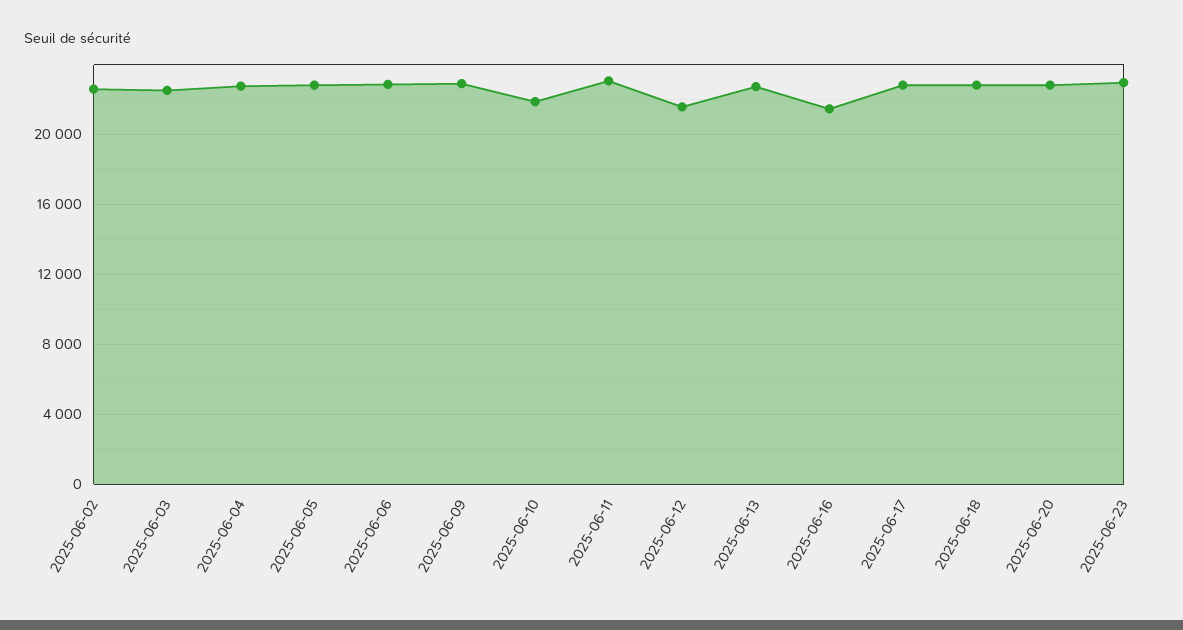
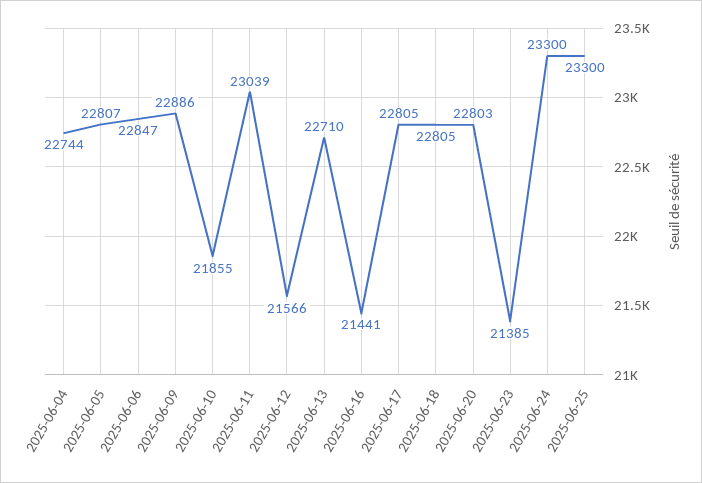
2025-06-02: 22500 -> none
2025-06-03: 22500 -> none
2025-06-23: 23000 -> 21385
2025-06-24: none -> 23300
2025-06-25: none -> 23300

